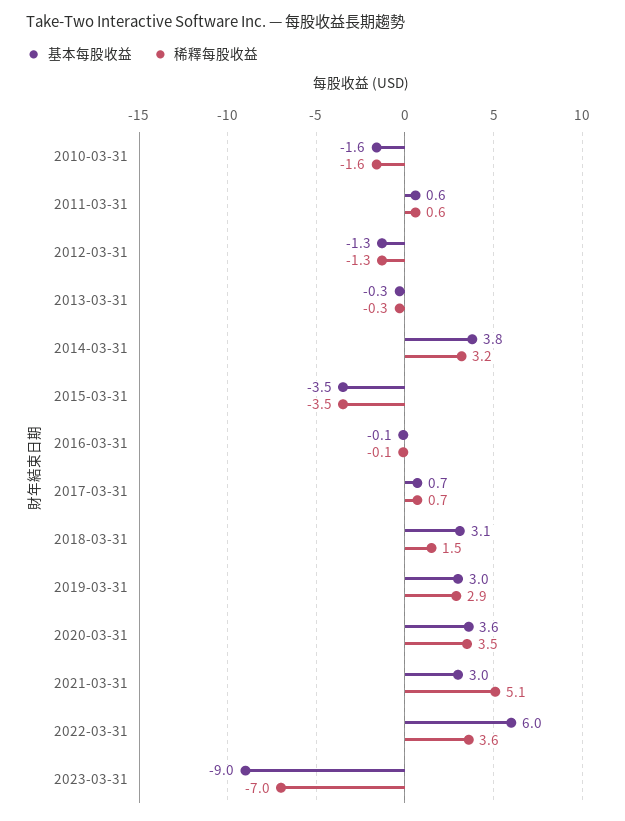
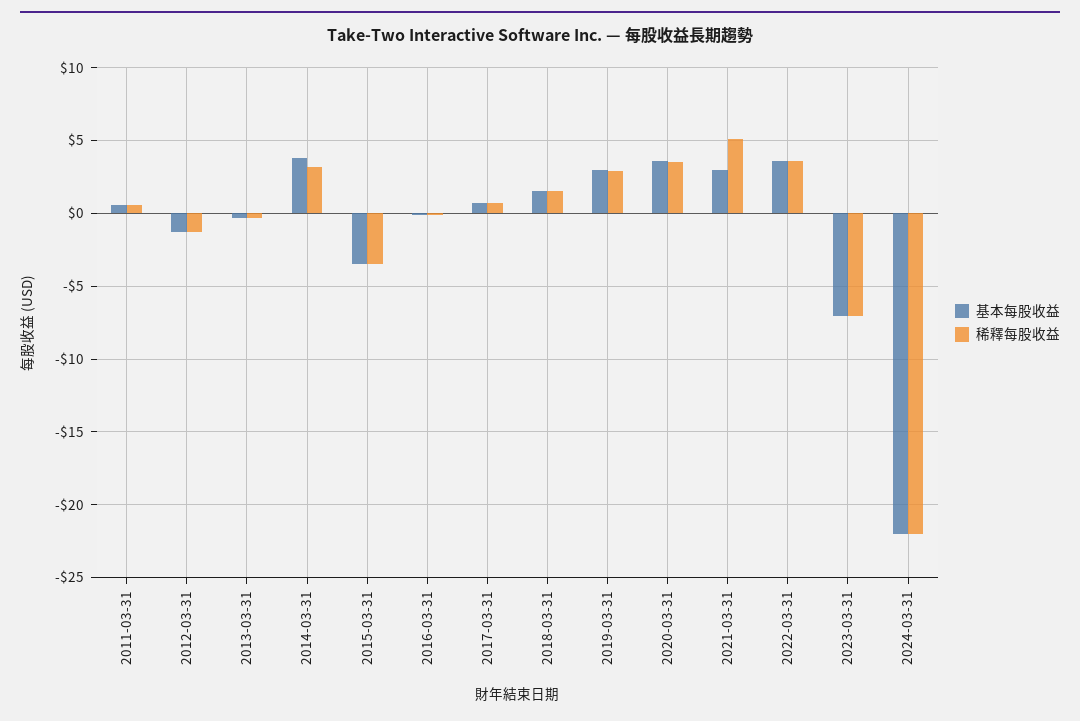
基本每股收益, 2010-03-31: -1.6 -> none
稀釋每股收益, 2010-03-31: -1.6 -> none
基本每股收益, 2018-03-31: 3.1 -> 1.5
基本每股收益, 2022-03-31: 6 -> 3.5
基本每股收益, 2023-03-31: -9 -> -7
基本每股收益, 2024-03-31: none -> -22
稀釋每股收益, 2024-03-31: none -> -22

